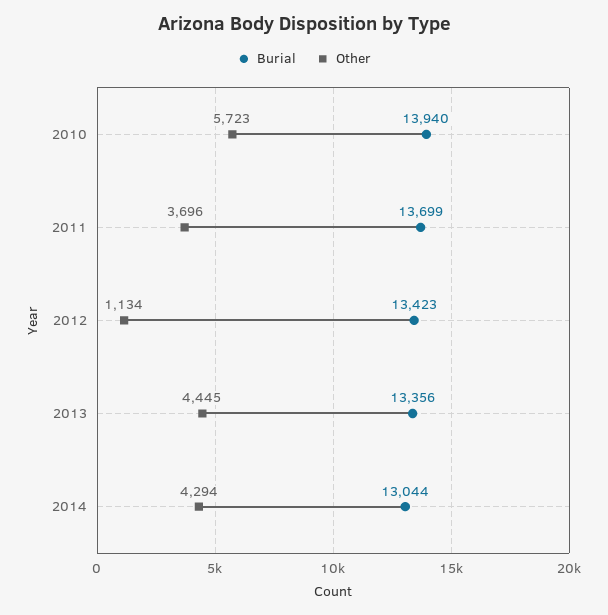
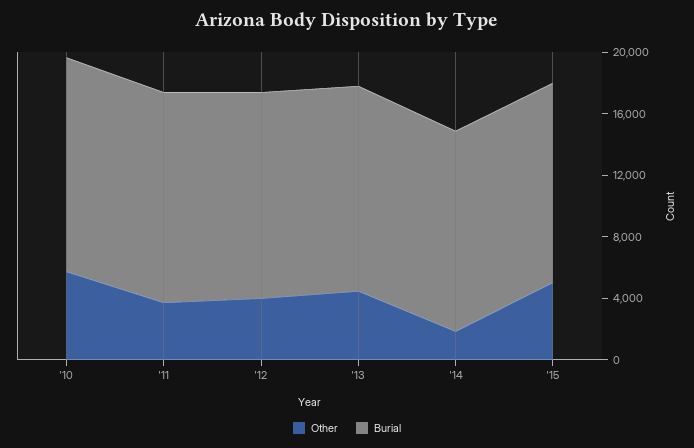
Other, 2012: 1134 -> 4000
Other, 2014: 4294 -> 2000
Other, '15: none -> 5000
Burial, '15: none -> 13000

